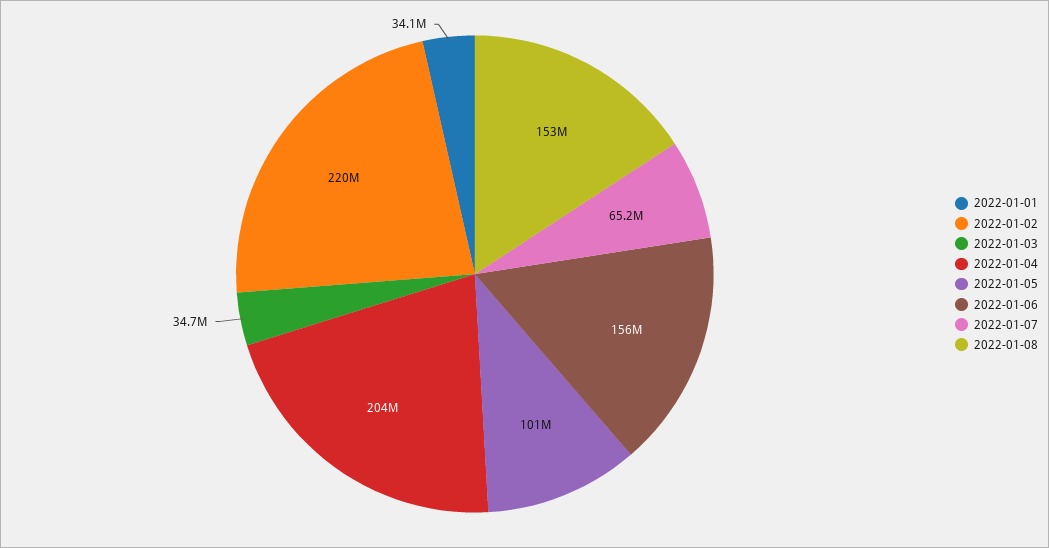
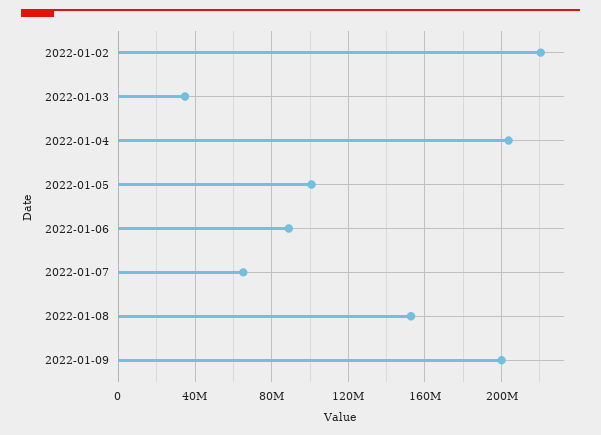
2022-01-01: 34100000 -> none
2022-01-06: 156000000 -> 90000000
2022-01-09: none -> 200000000

